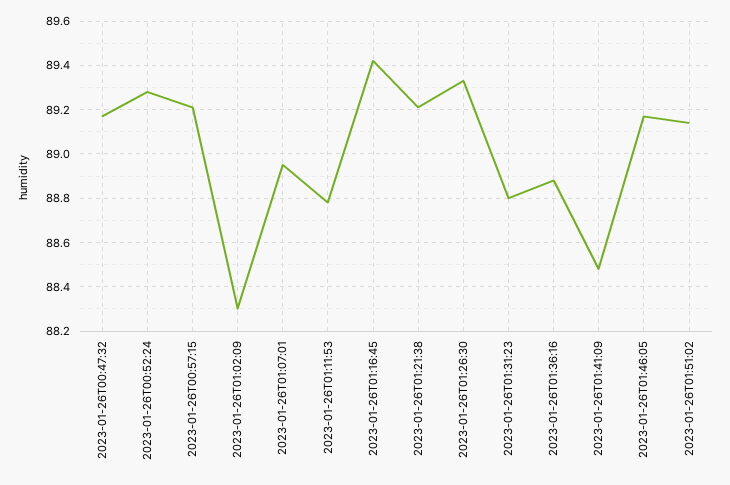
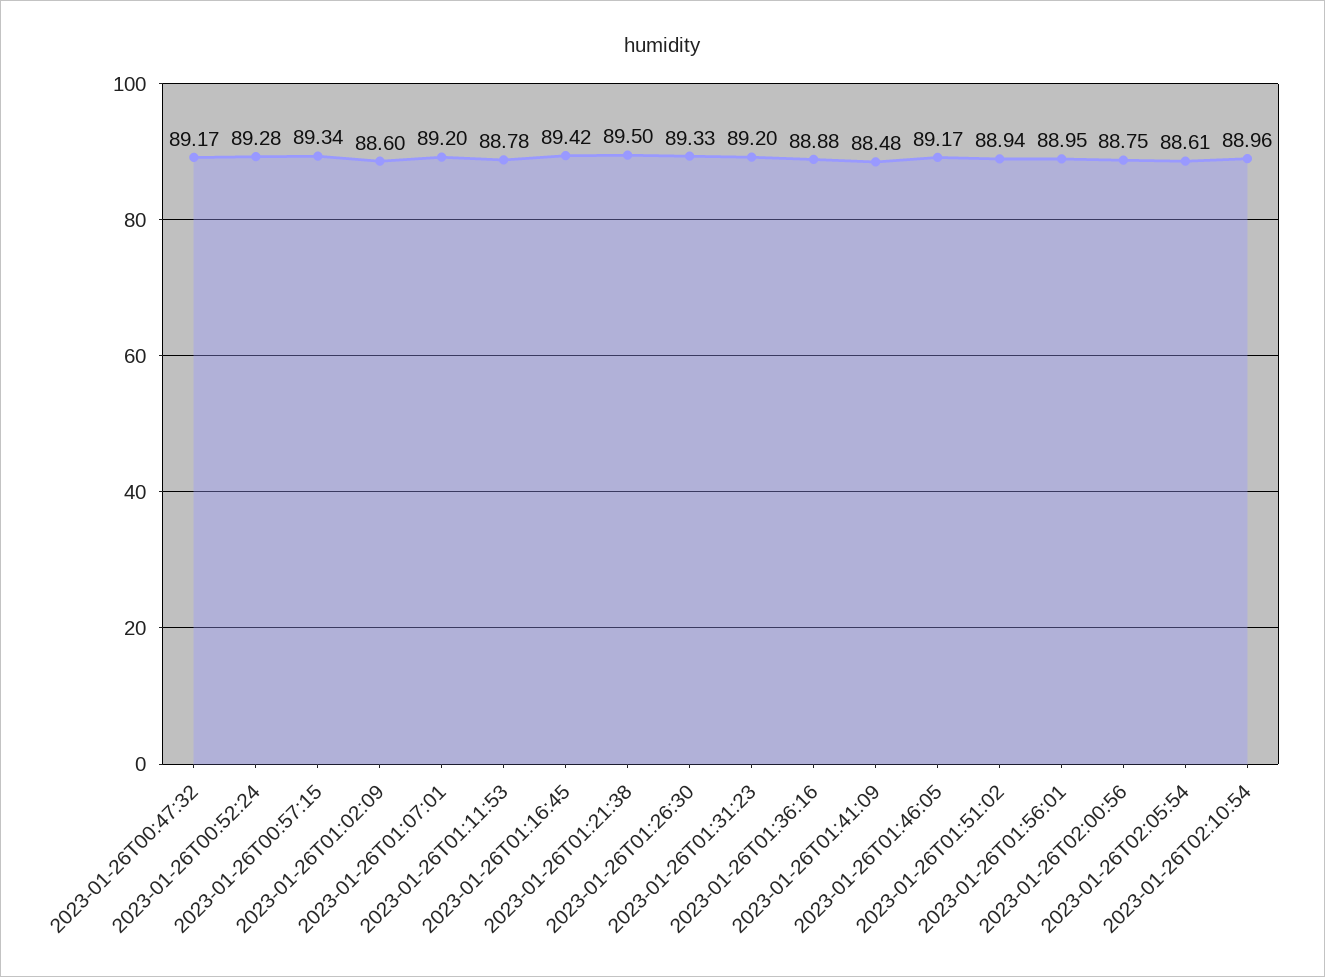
2023-01-26T00:57:15: 89.2 -> 89.34
2023-01-26T01:02:09: 88.3 -> 88.6
2023-01-26T01:07:01: 88.95 -> 89.2
2023-01-26T01:21:38: 89.2 -> 89.5
2023-01-26T01:31:23: 88.8 -> 89.2
2023-01-26T01:51:02: 89.15 -> 88.94
2023-01-26T01:56:01: none -> 88.95
2023-01-26T02:00:56: none -> 88.75
2023-01-26T02:05:54: none -> 88.61
2023-01-26T02:10:54: none -> 88.96

